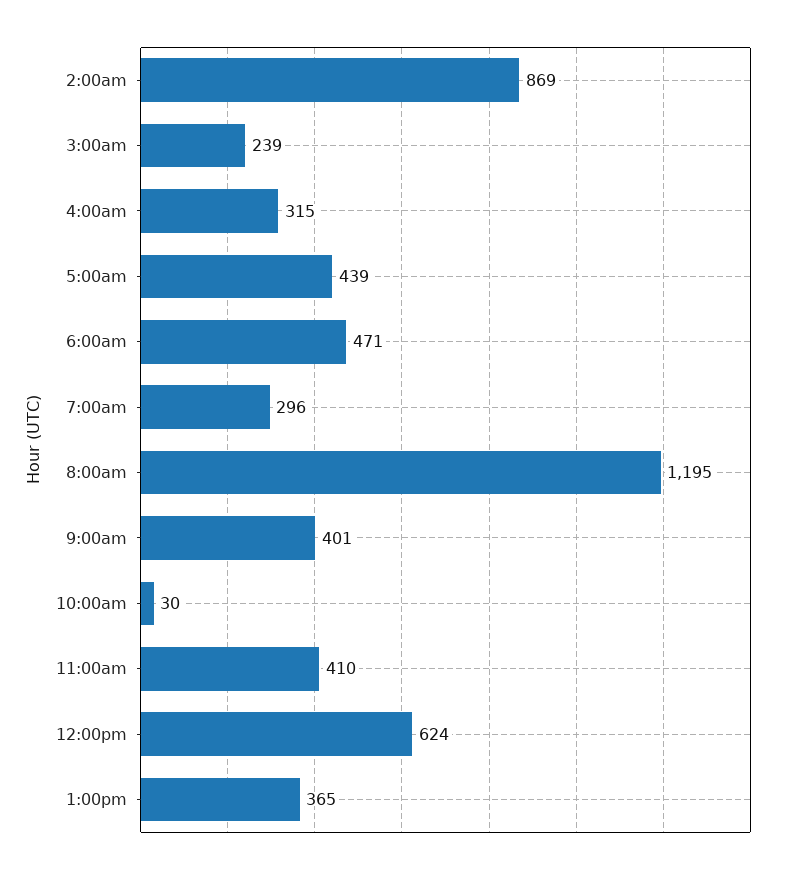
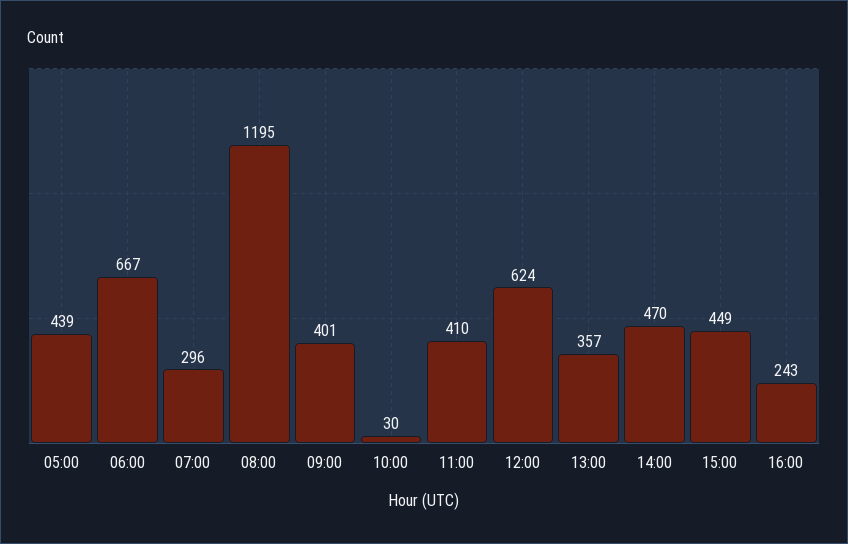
2:00am: 869 -> none
3:00am: 239 -> none
4:00am: 315 -> none
6:00am: 471 -> 667
1:00pm: 365 -> 357
14:00: none -> 470
15:00: none -> 449
16:00: none -> 243

